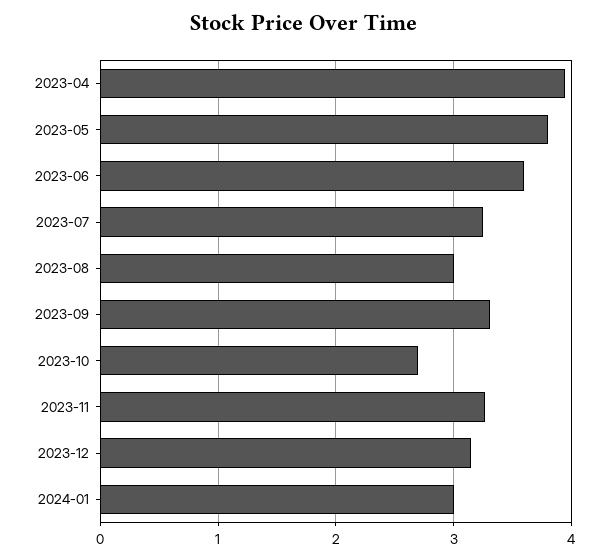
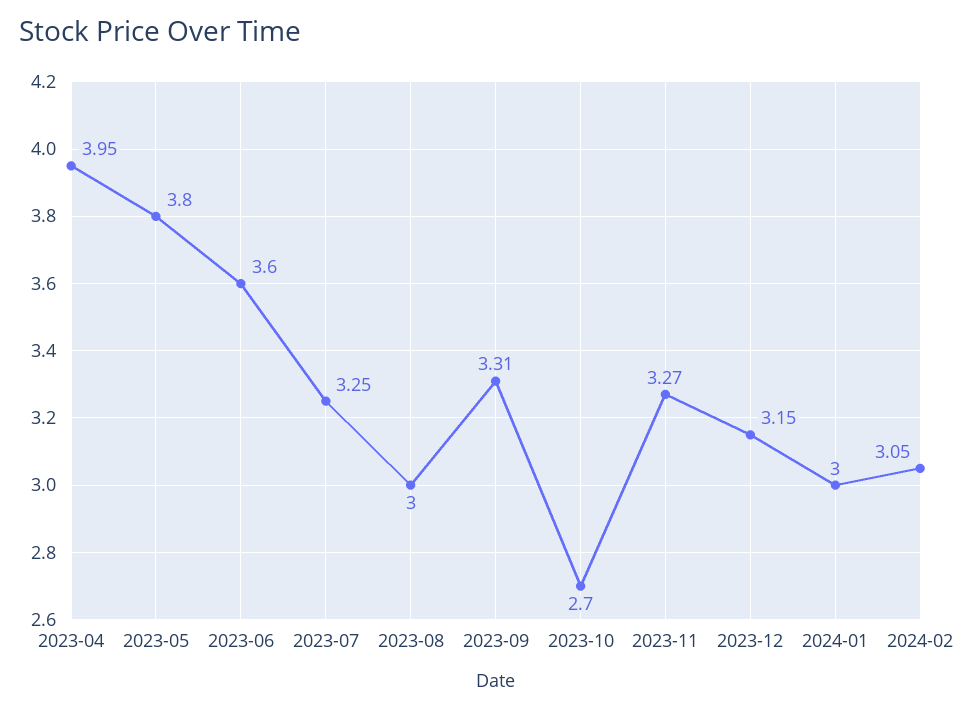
2024-02: none -> 3.05

